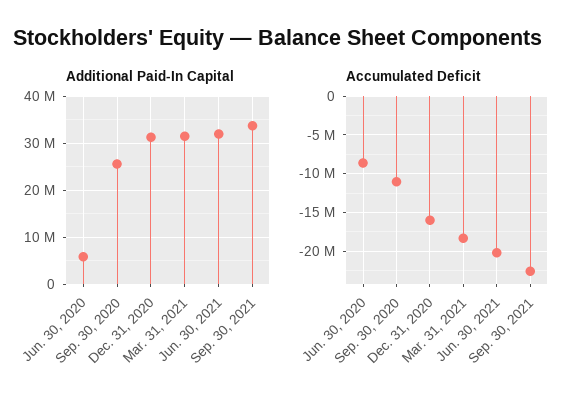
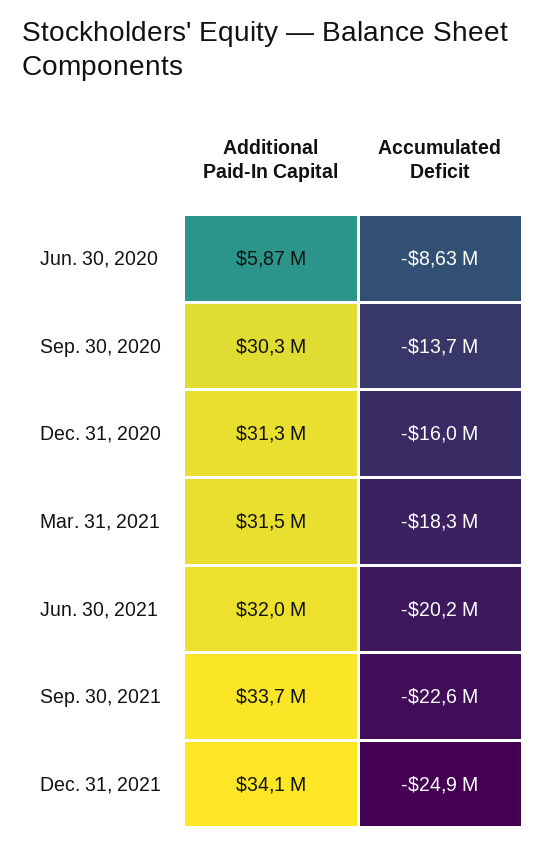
Additional Paid-In Capital, Sep. 30, 2020: 26000000 -> 30300000
Accumulated Deficit, Sep. 30, 2020: -11000000 -> -13700000
Additional Paid-In Capital, Dec. 31, 2021: none -> 34100000
Accumulated Deficit, Dec. 31, 2021: none -> -24900000

